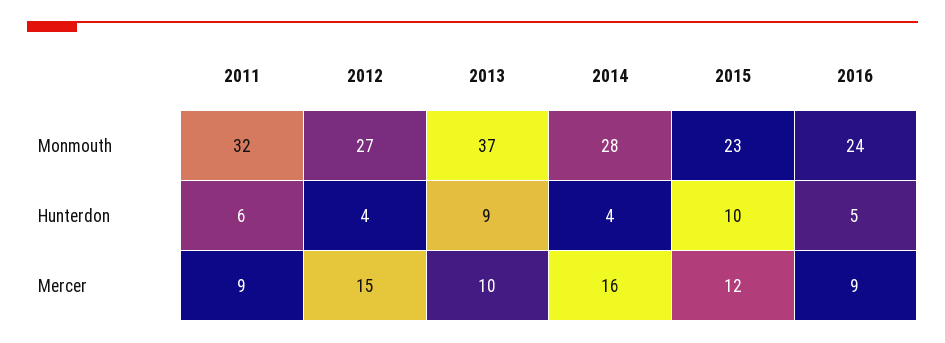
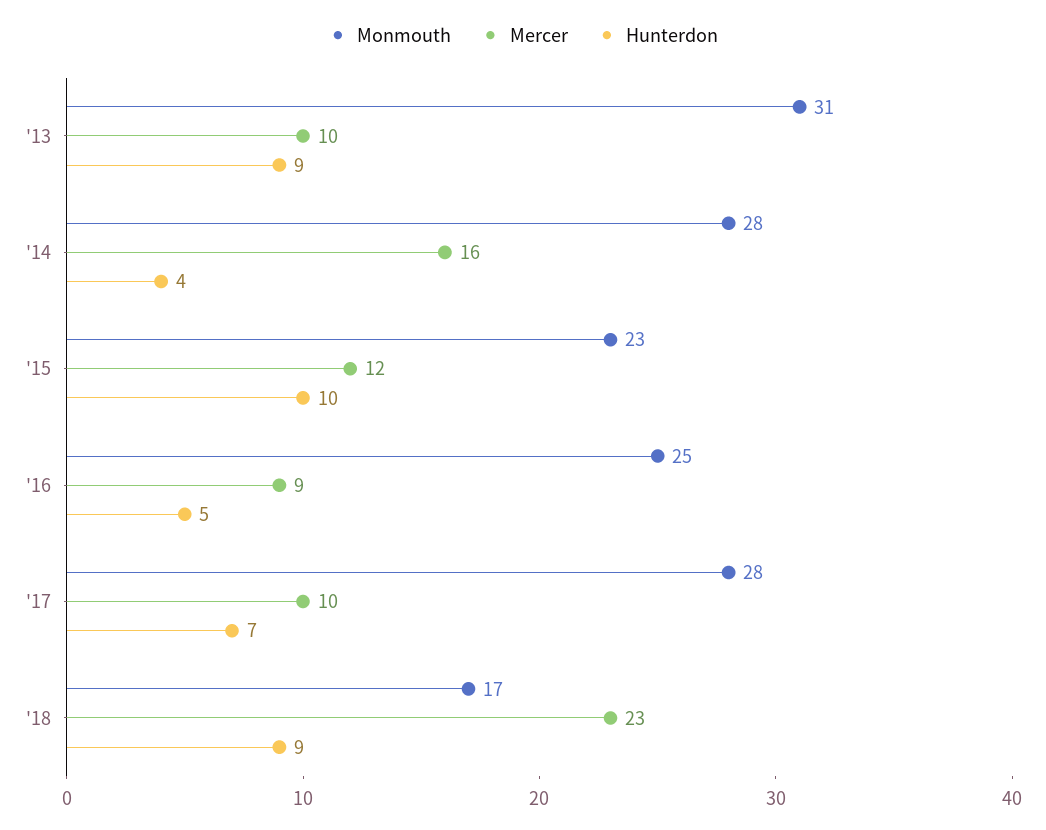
Monmouth, 2011: 32 -> none
Monmouth, 2012: 27 -> none
Monmouth, 2013: 37 -> 31
Monmouth, 2016: 24 -> 25
Hunterdon, 2011: 6 -> none
Hunterdon, 2012: 4 -> none
Mercer, 2011: 9 -> none
Mercer, 2012: 15 -> none
Monmouth, '17: none -> 28
Mercer, '17: none -> 10
Hunterdon, '17: none -> 7
Monmouth, '18: none -> 17
Mercer, '18: none -> 23
Hunterdon, '18: none -> 9

